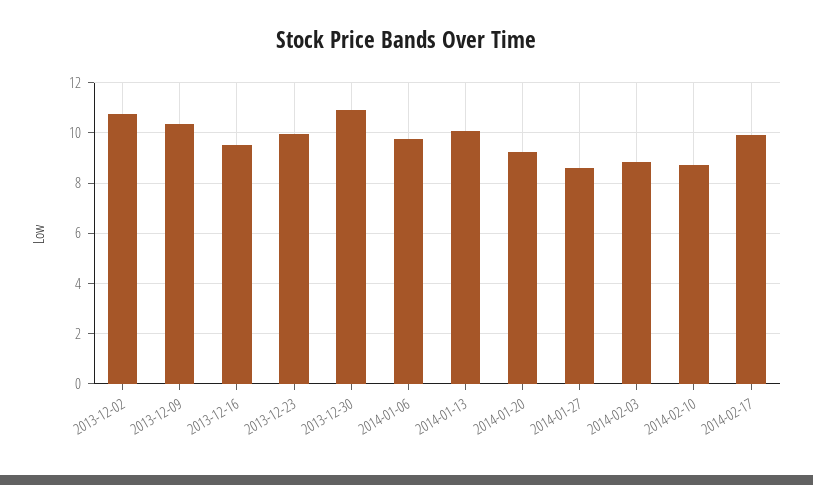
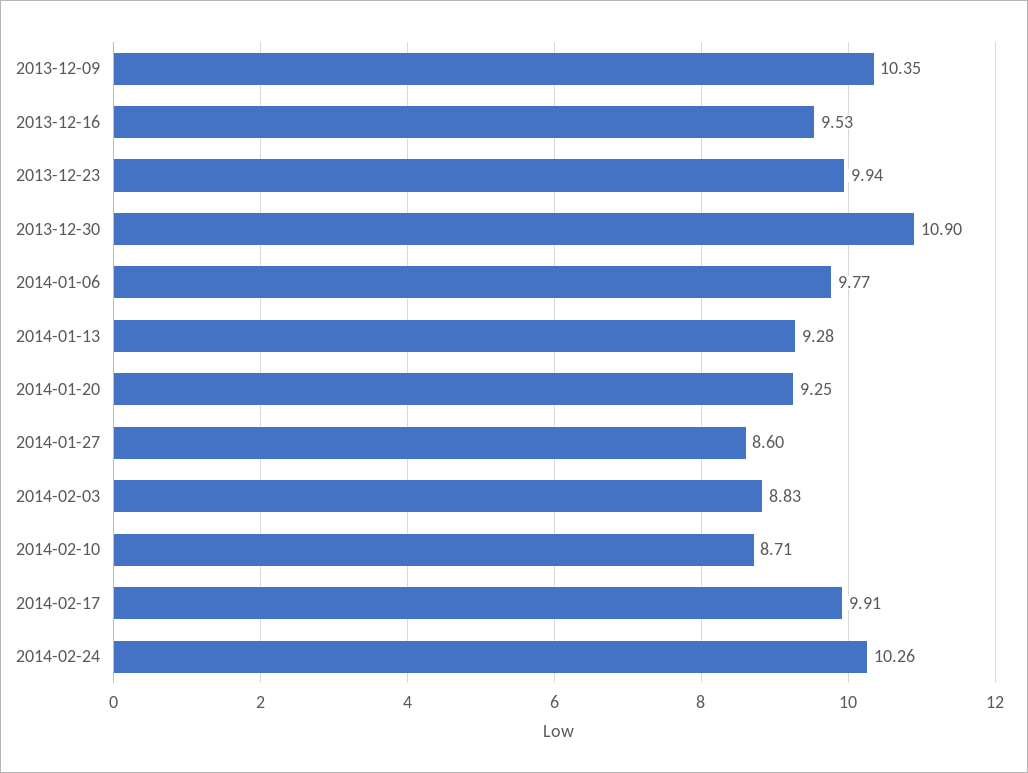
2013-12-02: 10.75 -> none
2014-01-13: 10 -> 9.28
2014-02-24: none -> 10.26

